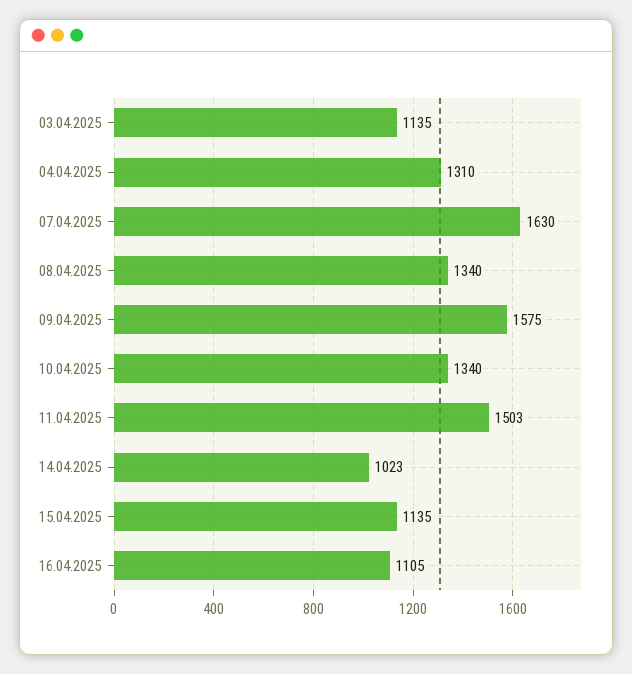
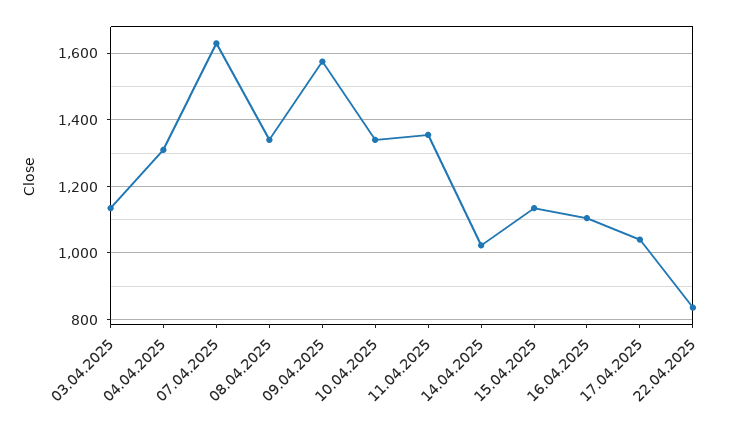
11.04.2025: 1503 -> 1360
17.04.2025: none -> 1040
22.04.2025: none -> 840

